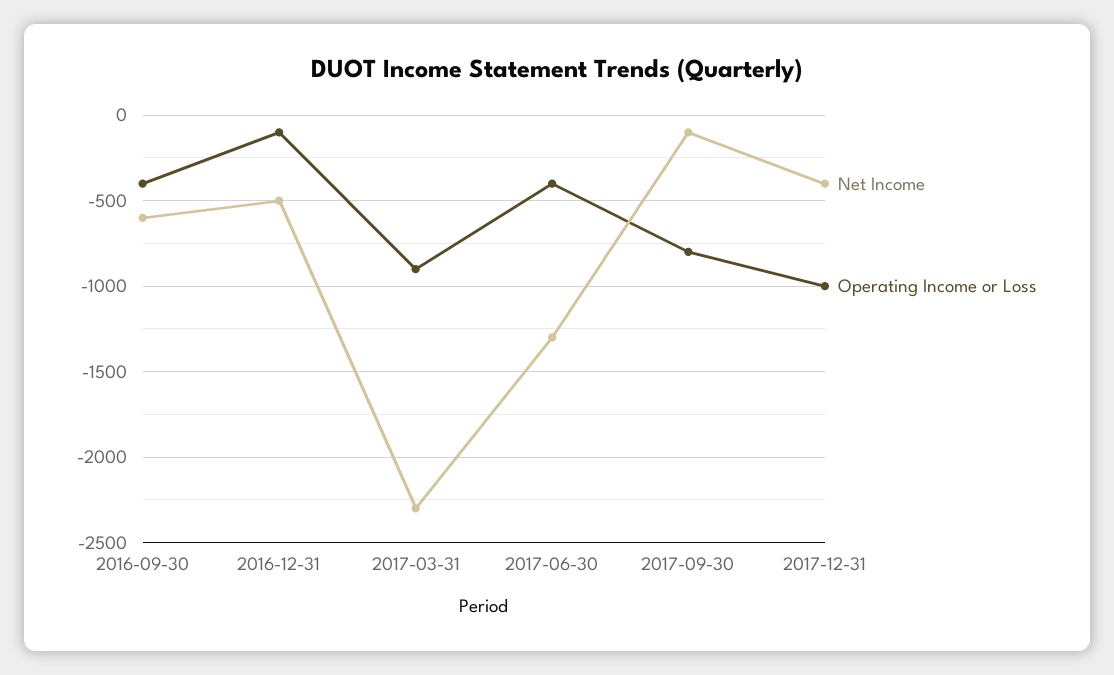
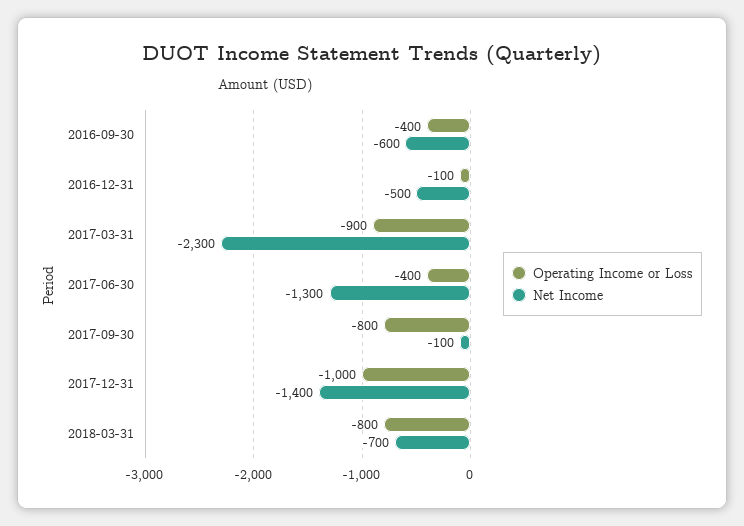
Net Income, 2017-12-31: -400 -> -1400
Operating Income or Loss, 2018-03-31: none -> -800
Net Income, 2018-03-31: none -> -700

